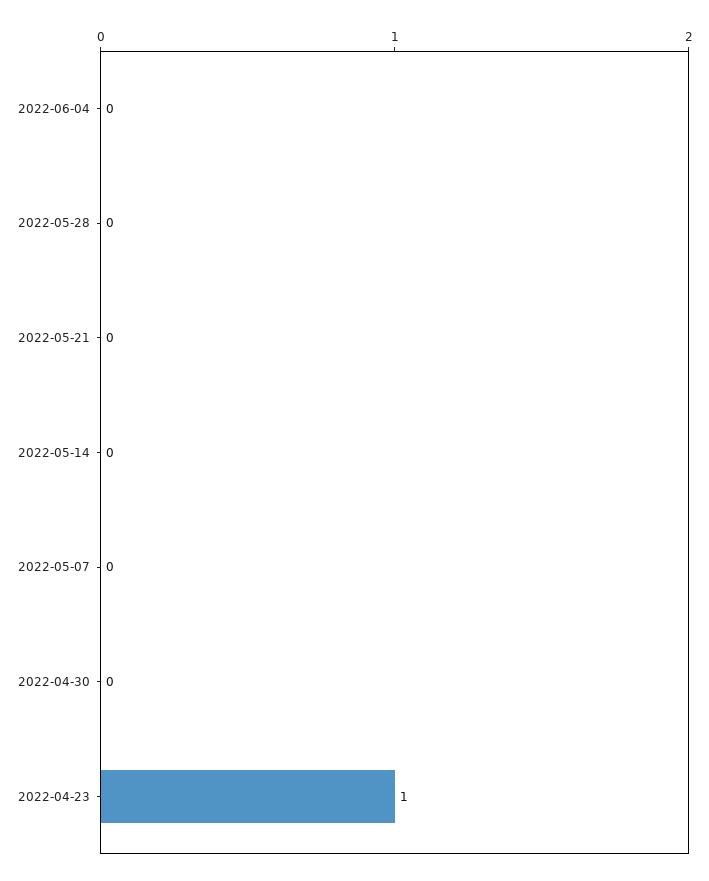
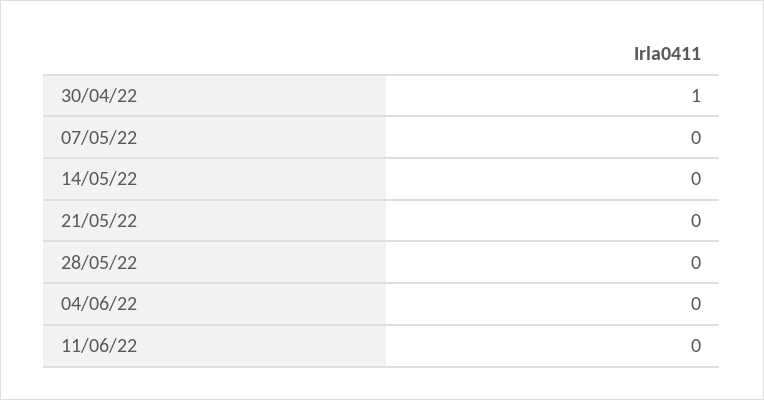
2022-04-30: 0 -> 1
2022-04-23: 1 -> none
11/06/22: none -> 0

